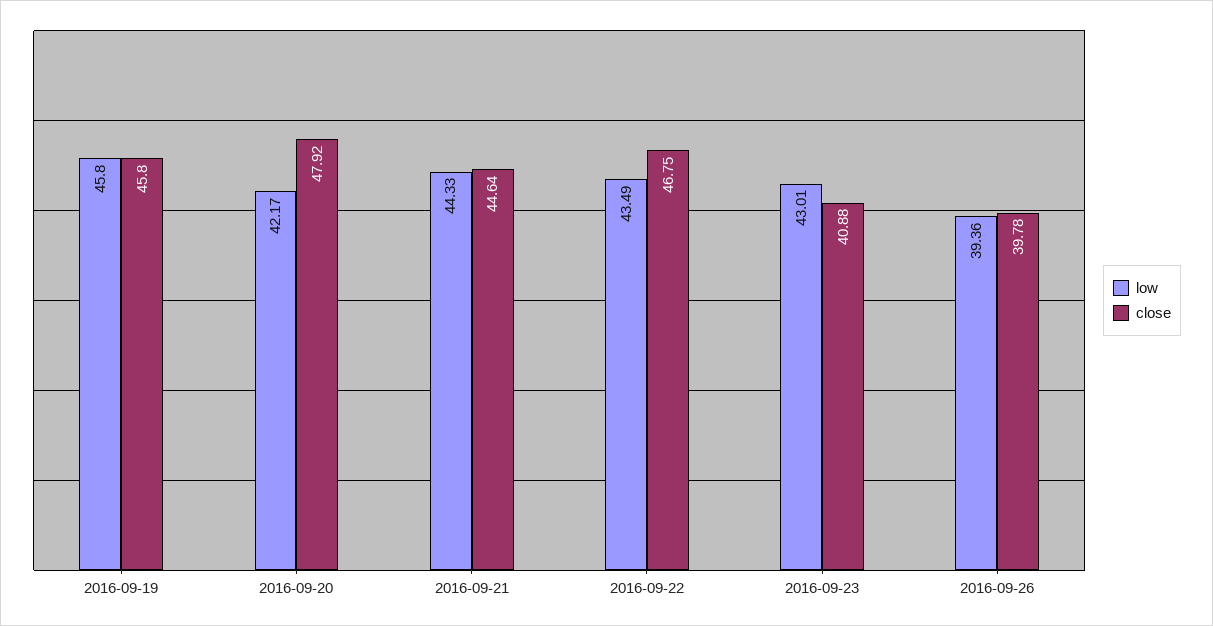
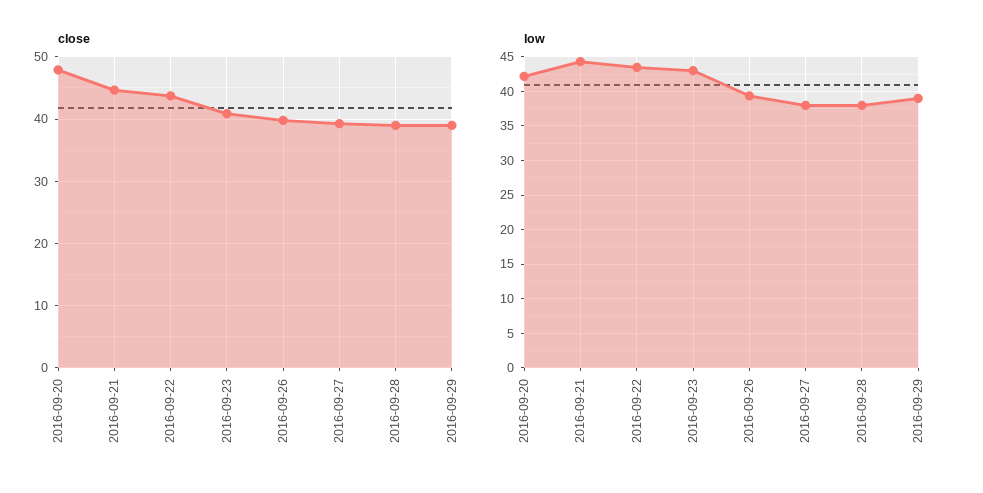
low, 2016-09-19: 45.8 -> none
close, 2016-09-19: 45.8 -> none
close, 2016-09-22: 46.75 -> 44
close, 2016-09-27: none -> 39
close, 2016-09-28: none -> 39
close, 2016-09-29: none -> 39
low, 2016-09-27: none -> 38
low, 2016-09-28: none -> 38
low, 2016-09-29: none -> 39

